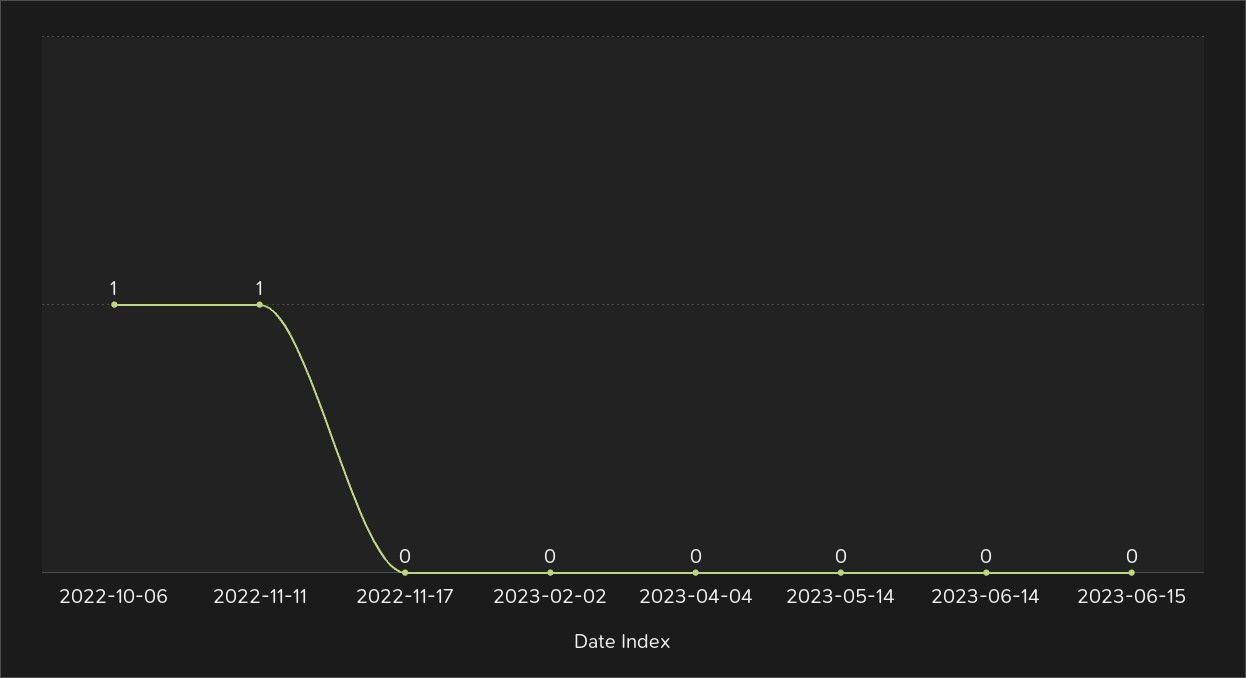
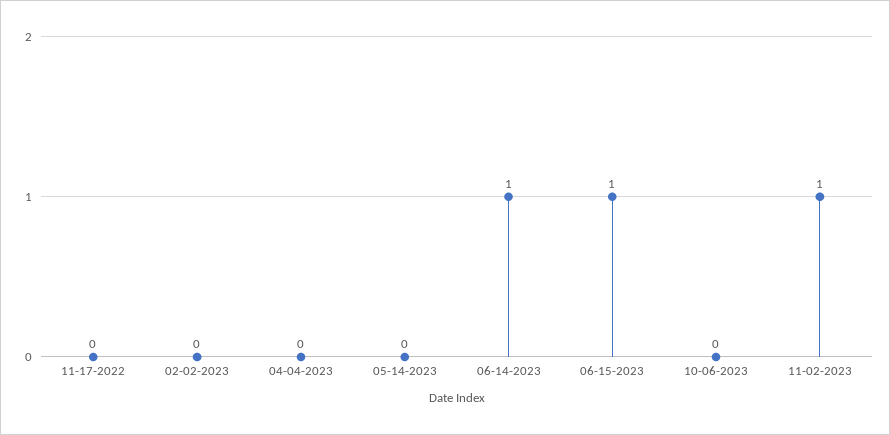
2022-10-06: 1 -> none
2022-11-11: 1 -> none
2023-06-14: 0 -> 1
2023-06-15: 0 -> 1
10-06-2023: none -> 0
11-02-2023: none -> 1

